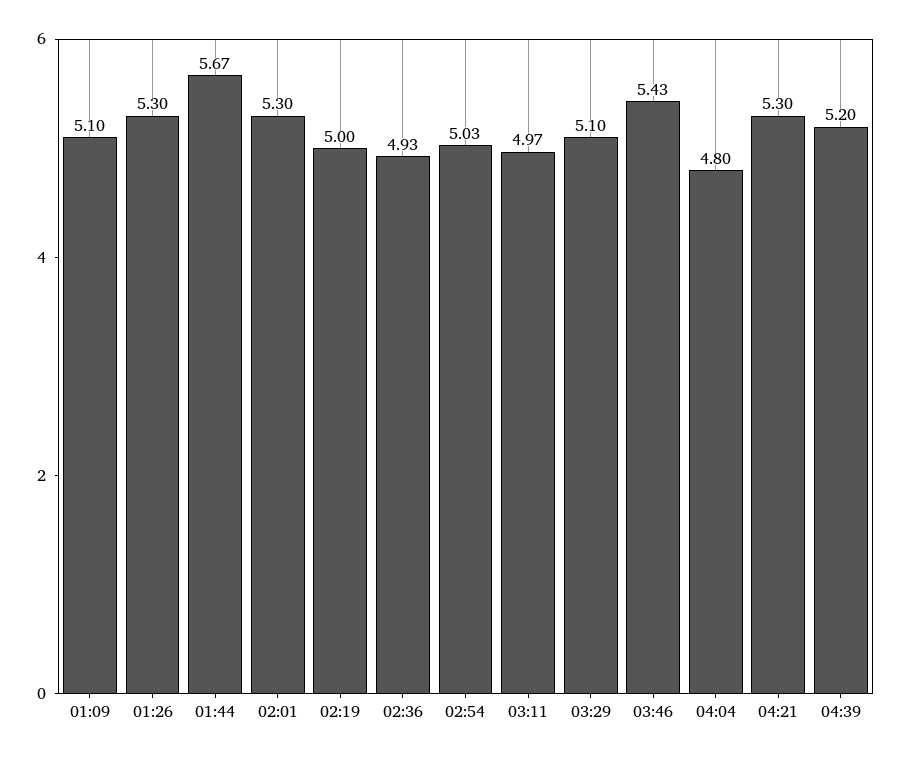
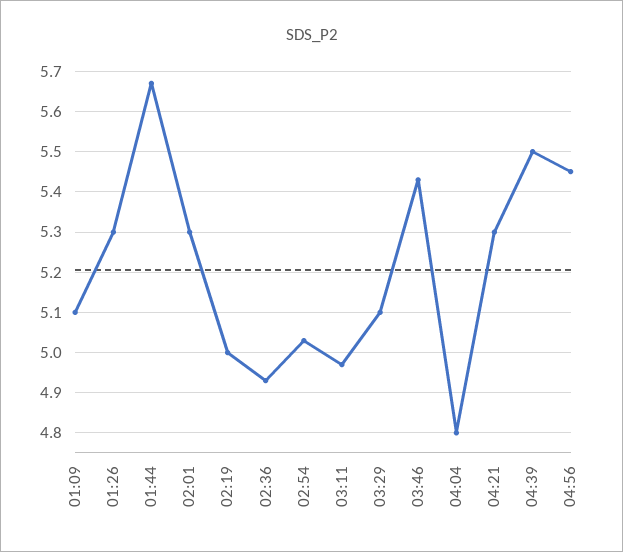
04:39: 5.2 -> 5.5
04:56: none -> 5.45

